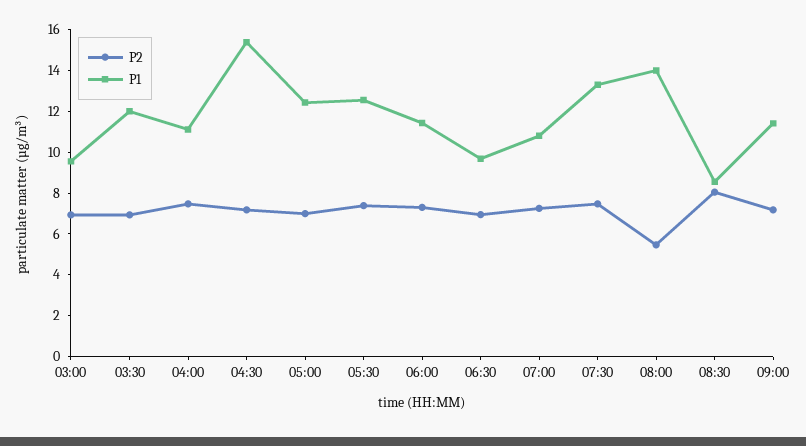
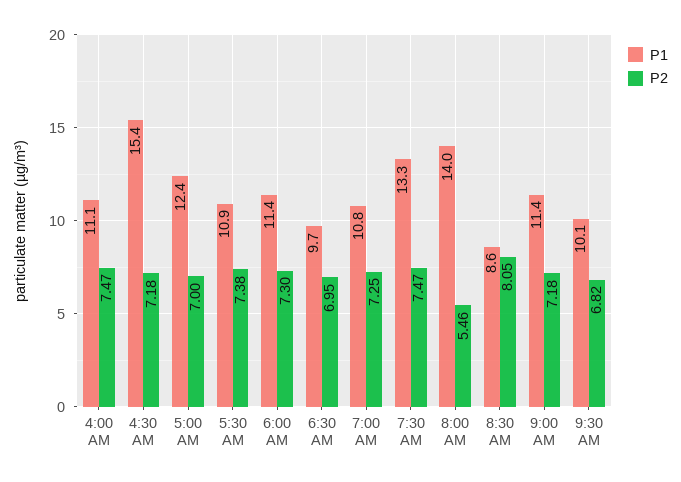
P2, 03:00: 7 -> none
P1, 03:00: 9.5 -> none
P2, 03:30: 7 -> none
P1, 03:30: 12 -> none
P1, 05:30: 12.5 -> 10.9
P1, 9:30 AM: none -> 10.1
P2, 9:30 AM: none -> 6.82

